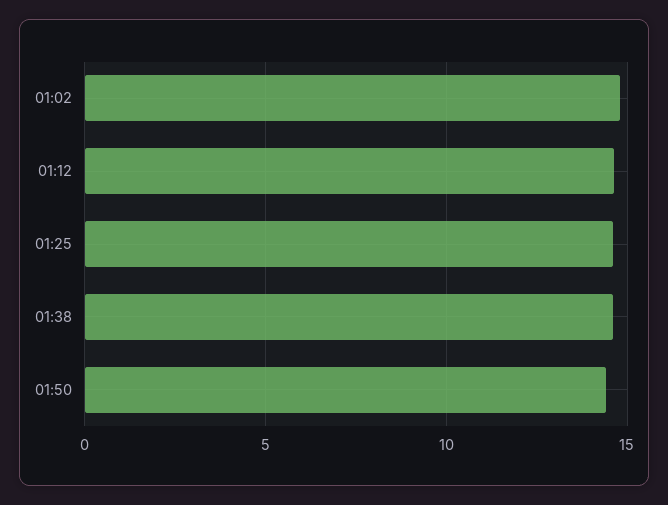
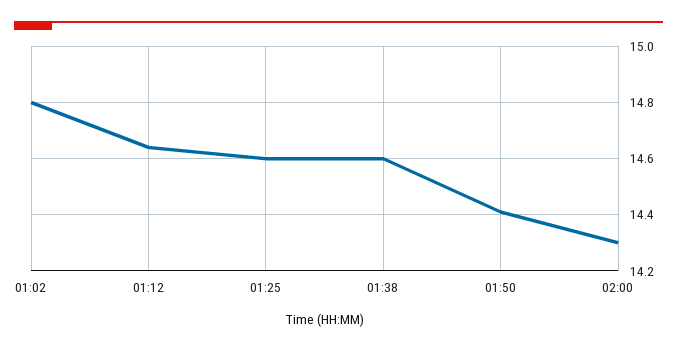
02:00: none -> 14.3

